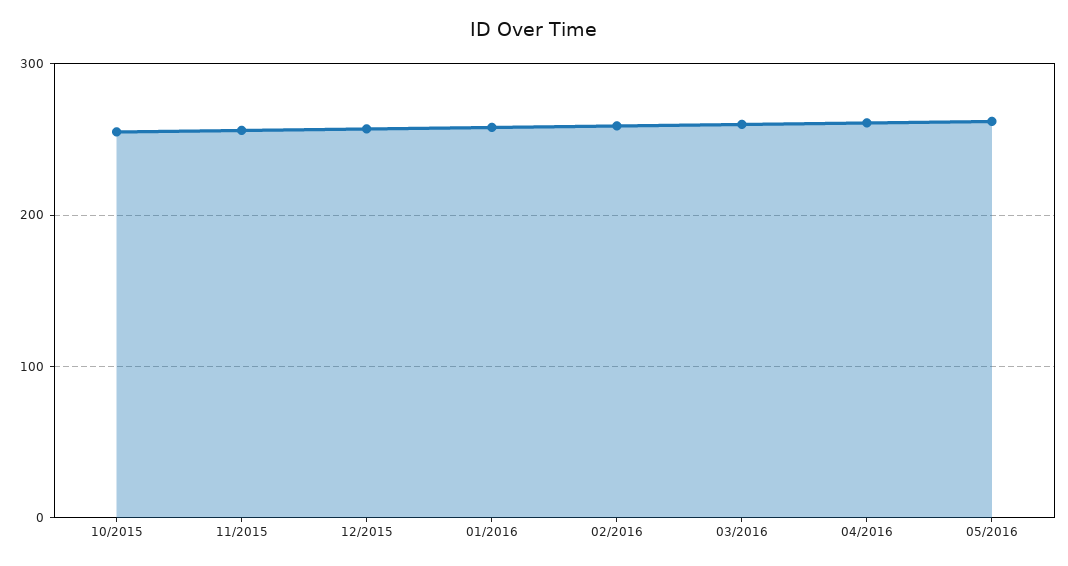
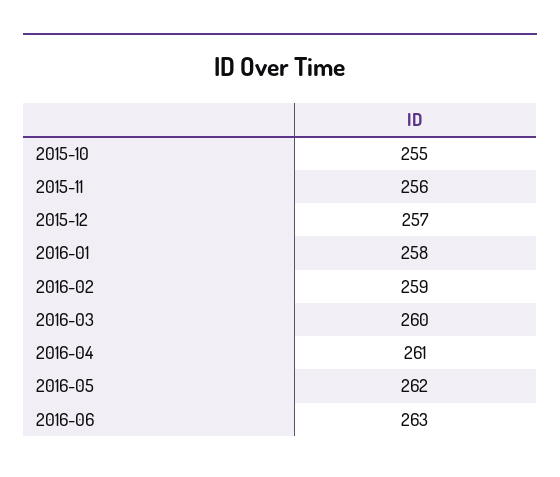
2016-06: none -> 263

